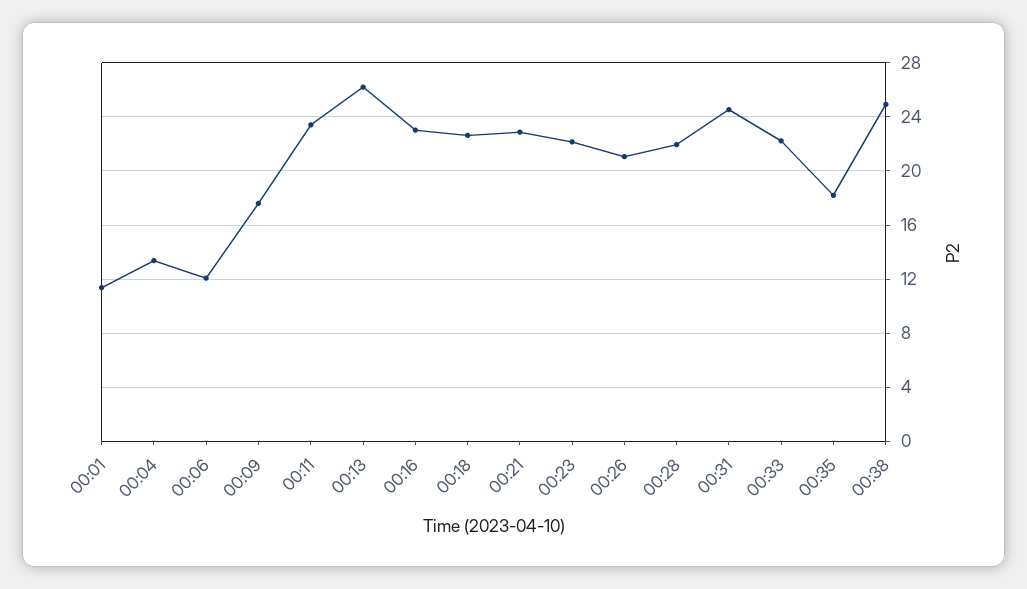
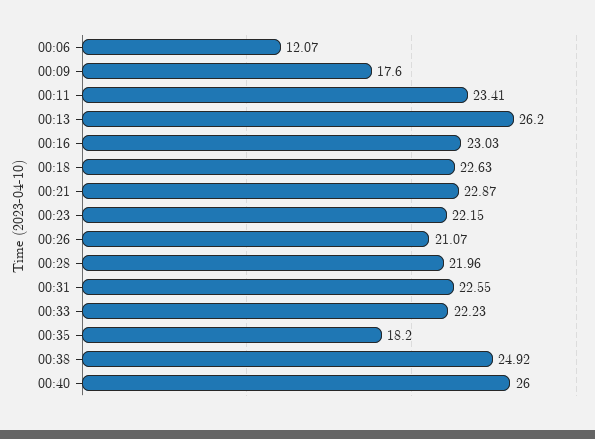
00:01: 11.5 -> none
00:04: 13.5 -> none
00:31: 24.5 -> 22.55
00:40: none -> 26

